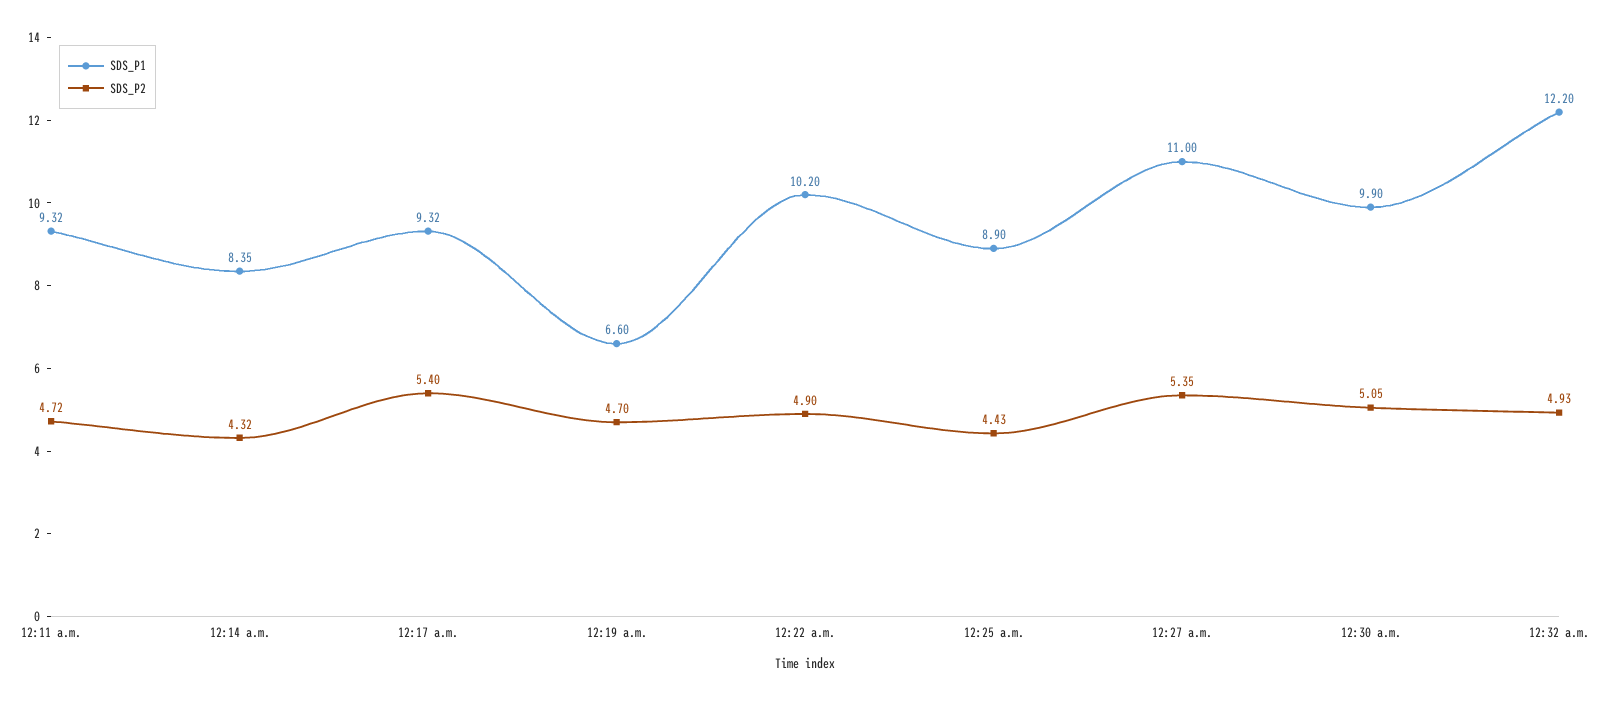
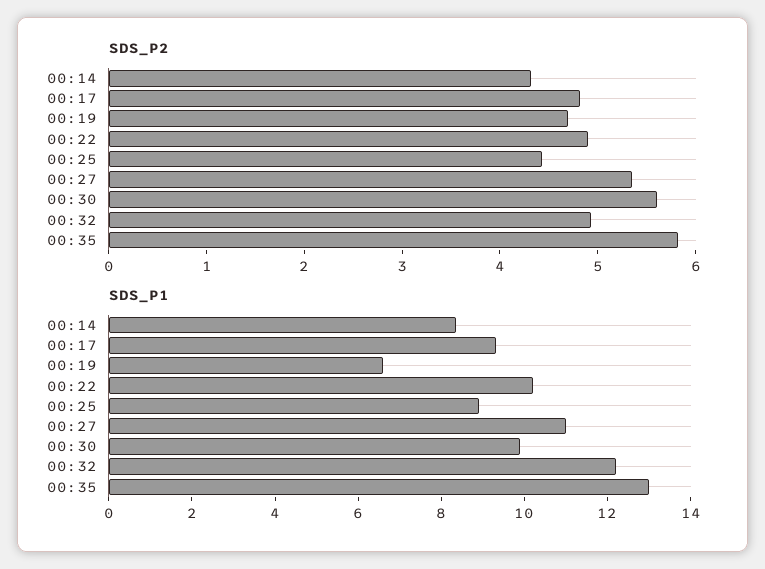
SDS_P1, 12:11 a.m.: 9.32 -> none
SDS_P2, 12:11 a.m.: 4.72 -> none
SDS_P2, 12:17 a.m.: 5.4 -> 4.8
SDS_P2, 12:30 a.m.: 5.05 -> 5.6
SDS_P2, 00:35: none -> 5.8
SDS_P1, 00:35: none -> 13

